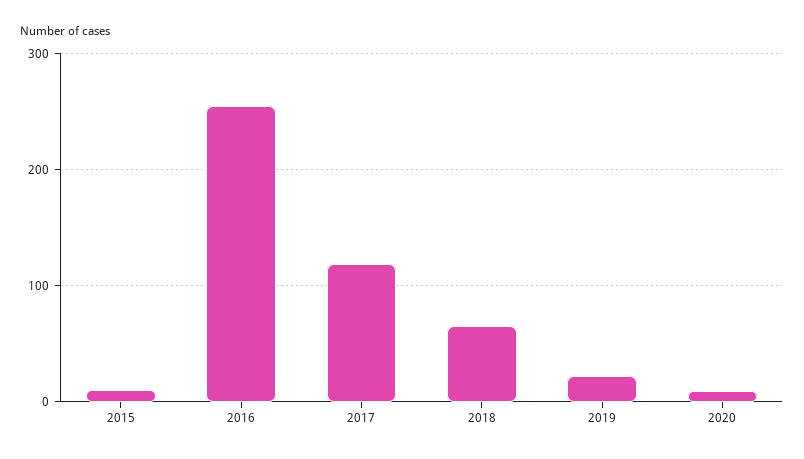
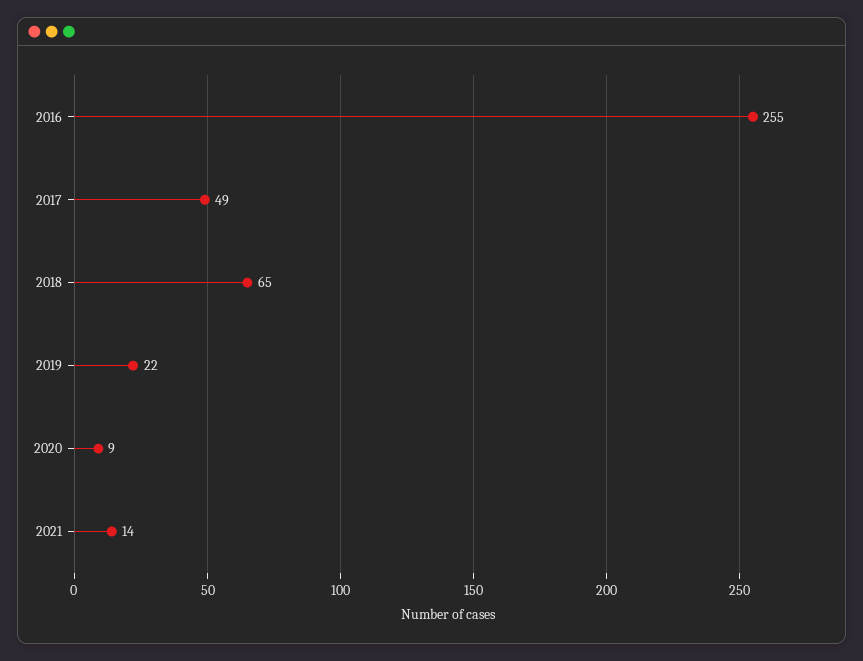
2015: 10 -> none
2017: 120 -> 49
2021: none -> 14

